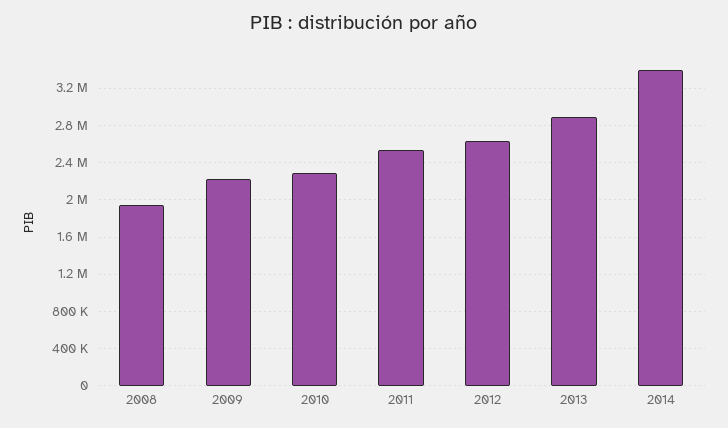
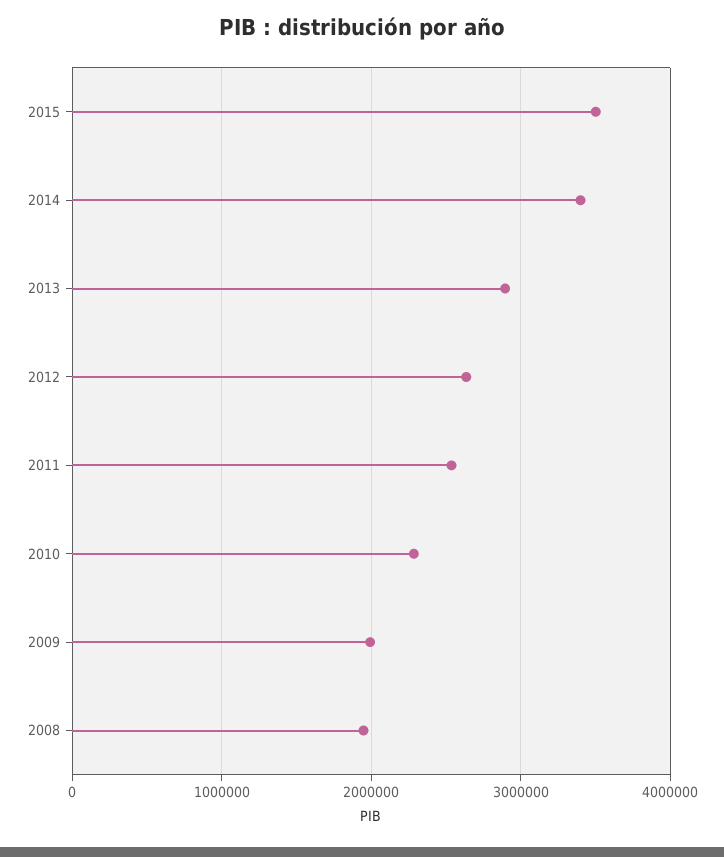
2009: 2200000 -> 2000000
2015: none -> 3500000

